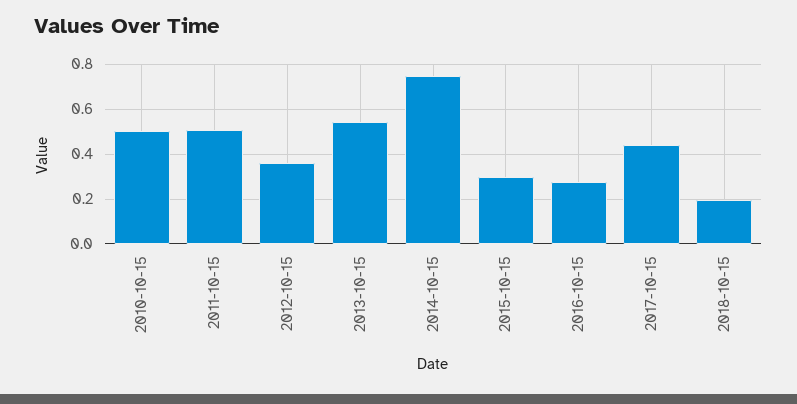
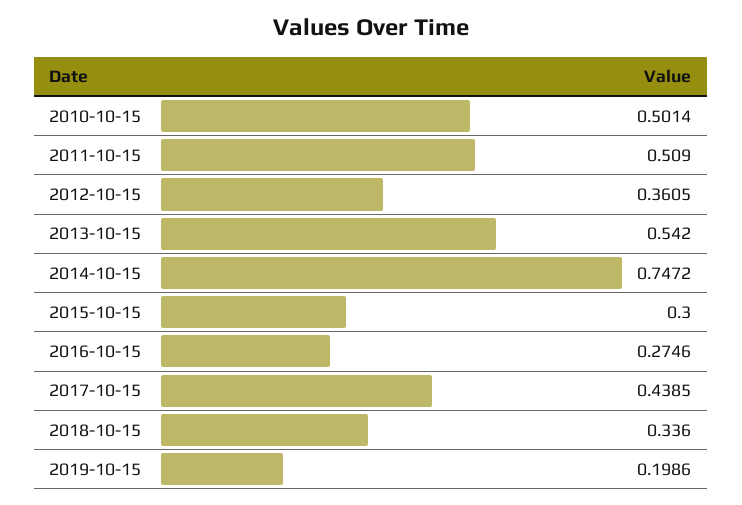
2018-10-15: 0.2 -> 0.336
2019-10-15: none -> 0.1986

